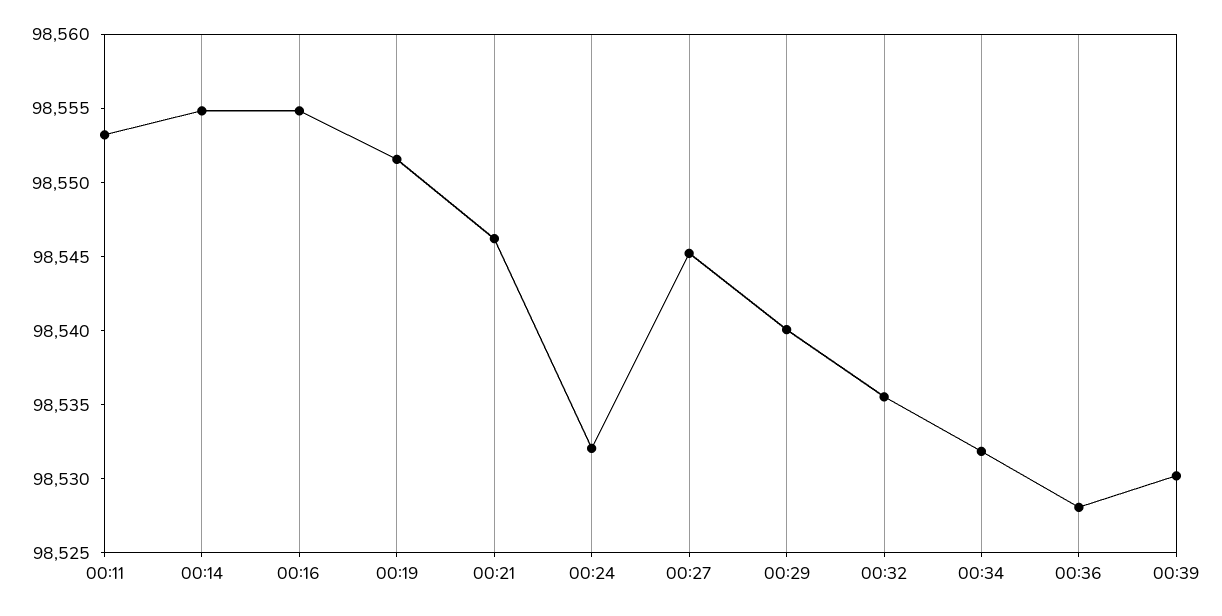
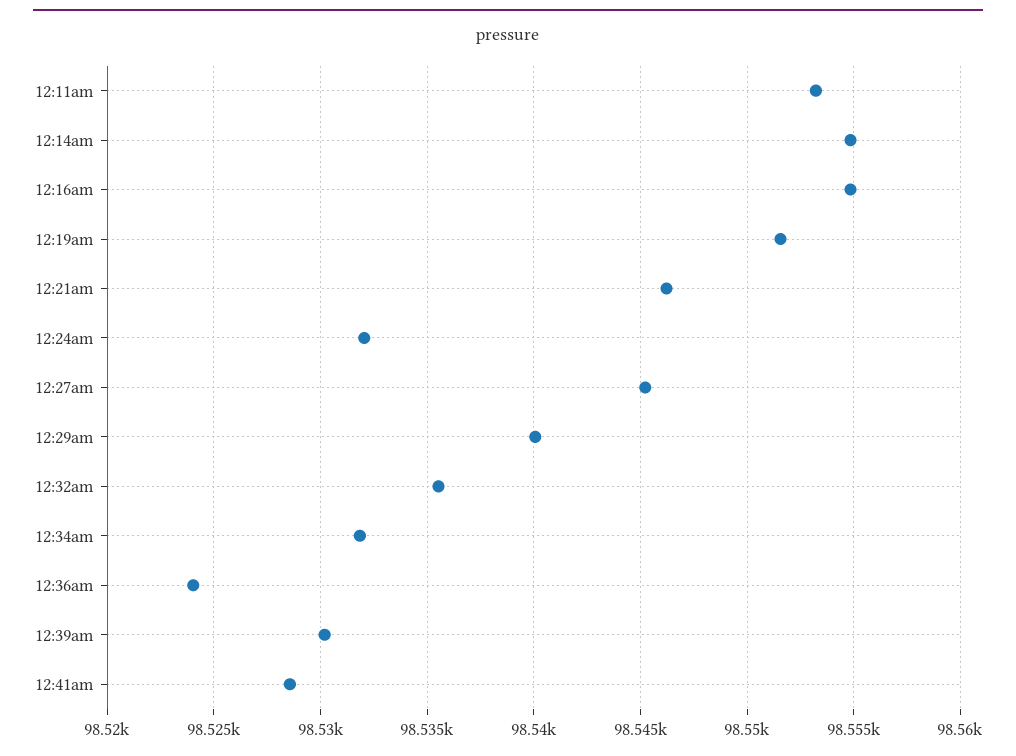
00:36: 98528 -> 98524
12:41am: none -> 98528.5

